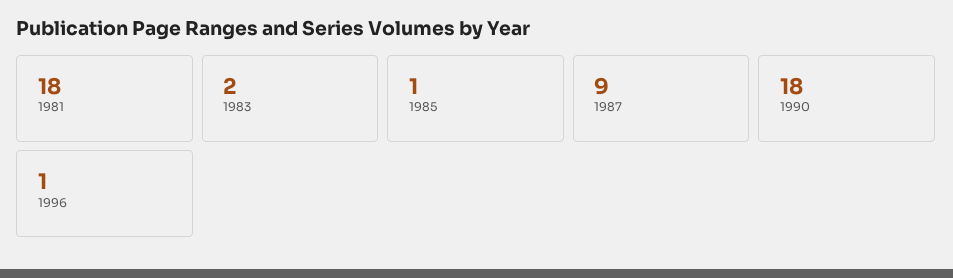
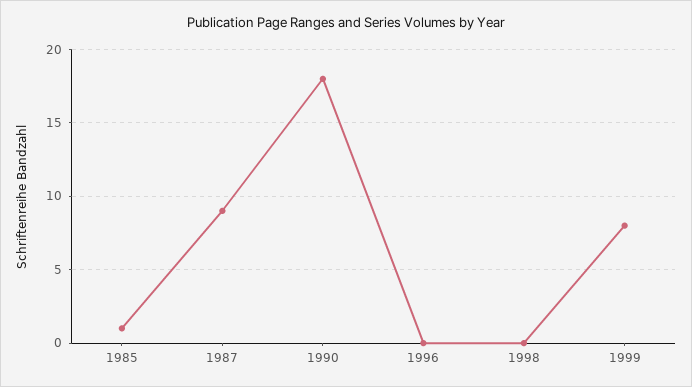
1981: 18 -> none
1983: 2 -> none
1996: 1 -> 0
1998: none -> 0
1999: none -> 8

